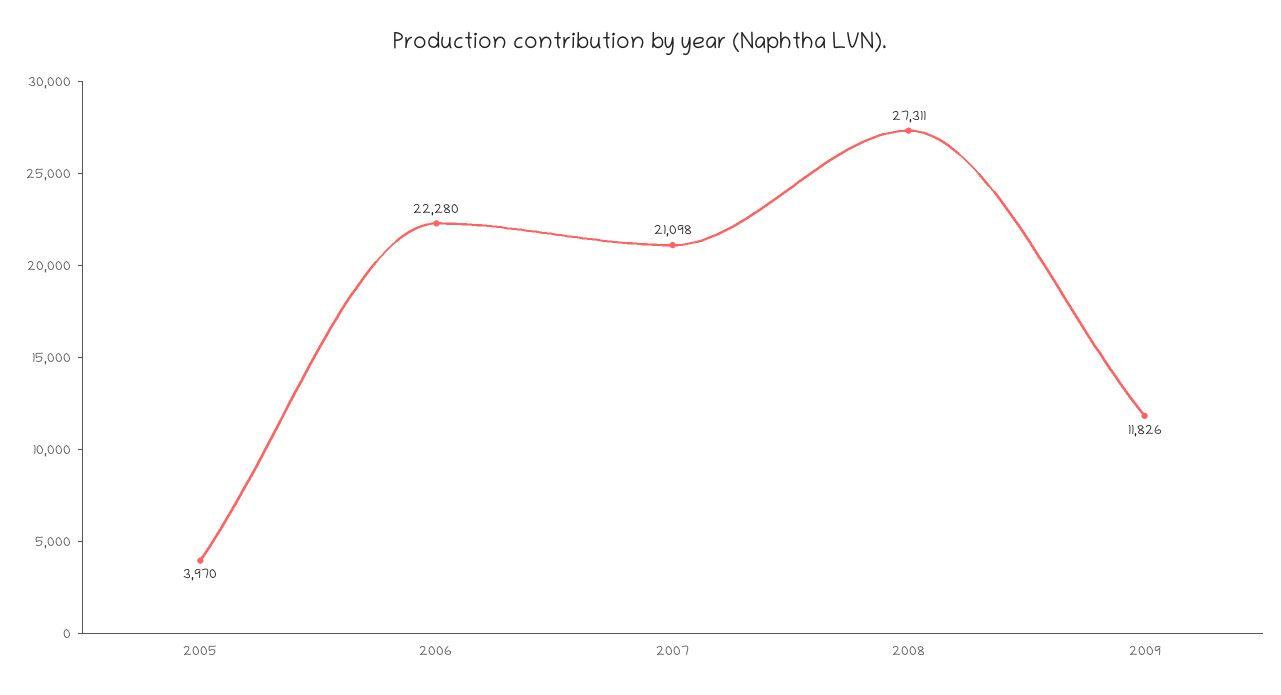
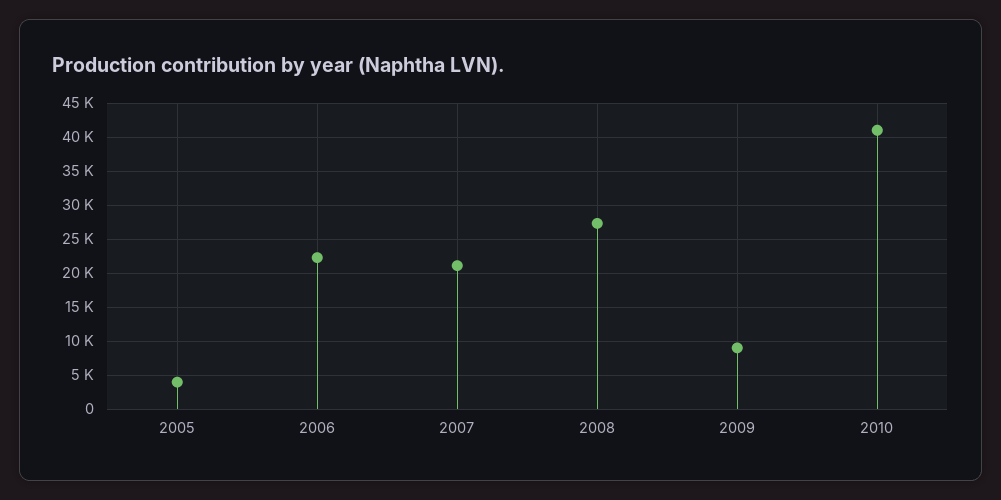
2009: 11826 -> 9000
2010: none -> 41000

